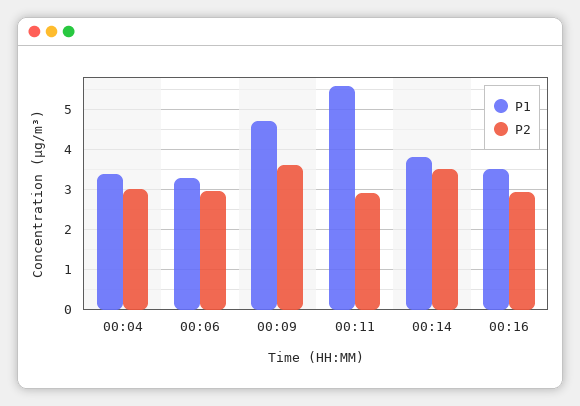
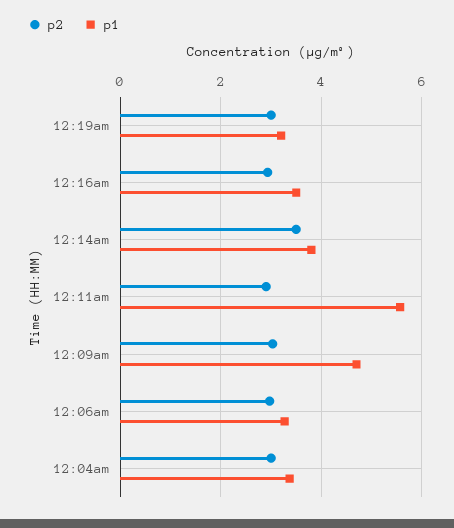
P2, 00:09: 3.6 -> 3
P2, 12:19am: none -> 3
P1, 12:19am: none -> 3.2

